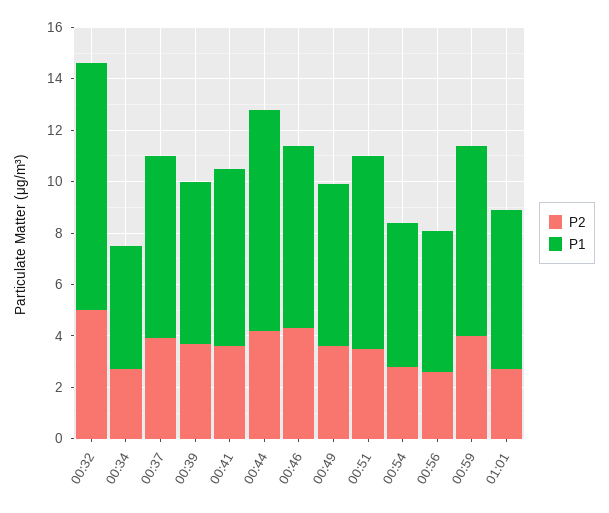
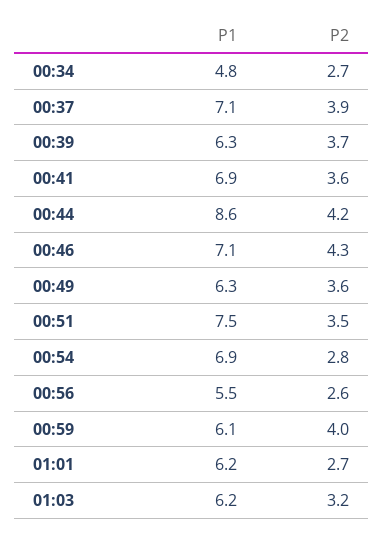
P2, 00:32: 5 -> none
P1, 00:32: 9.5 -> none
P1, 00:54: 5.5 -> 6.9
P1, 00:59: 7.5 -> 6.1
P1, 01:03: none -> 6.2
P2, 01:03: none -> 3.2

